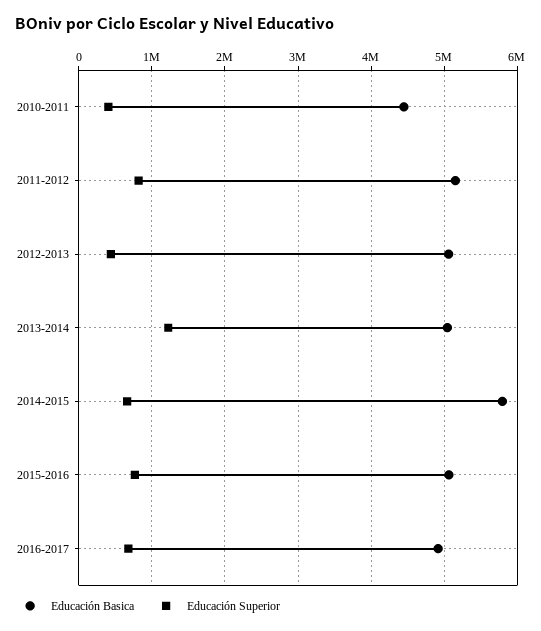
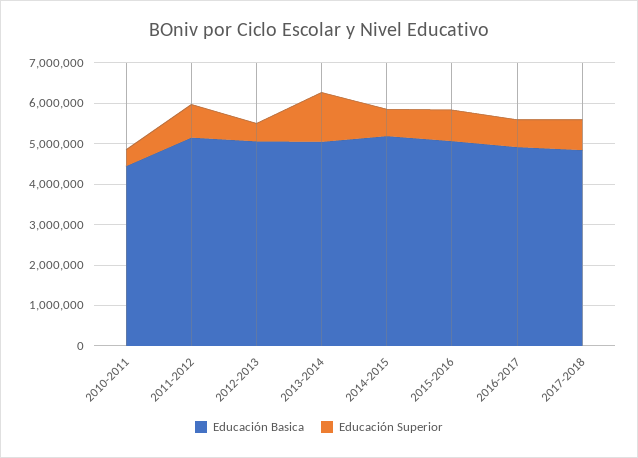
Educación Basica, 2014-2015: 5800000 -> 5200000
Educación Basica, 2017-2018: none -> 4800000
Educación Superior, 2017-2018: none -> 800000

